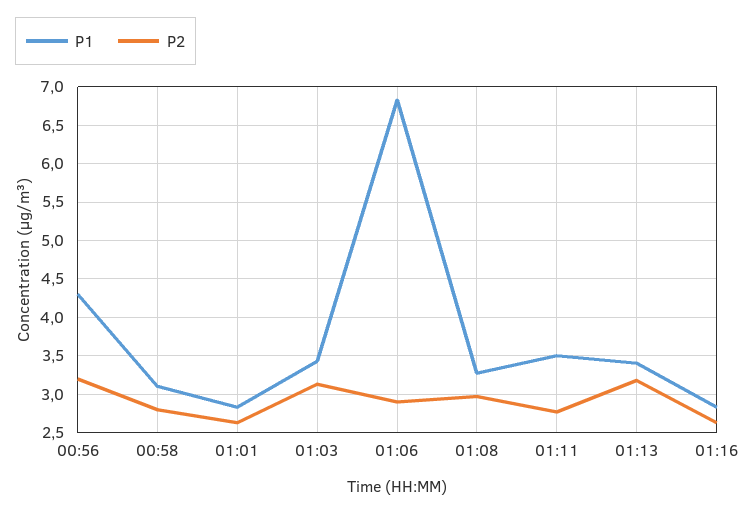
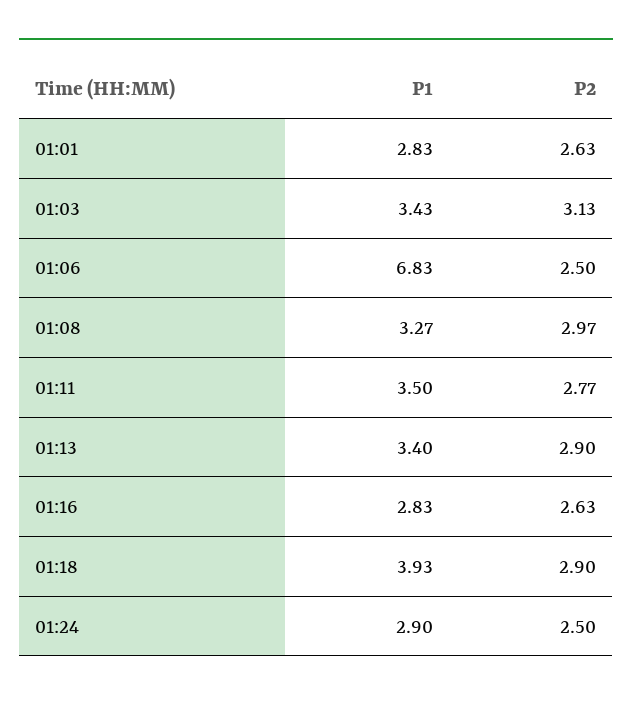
P1, 00:56: 4.3 -> none
P2, 00:56: 3.2 -> none
P1, 00:58: 3.1 -> none
P2, 00:58: 2.8 -> none
P2, 01:06: 2.9 -> 2.5
P2, 01:13: 3.2 -> 2.9
P1, 01:18: none -> 3.93
P2, 01:18: none -> 2.9
P1, 01:24: none -> 2.9
P2, 01:24: none -> 2.5

